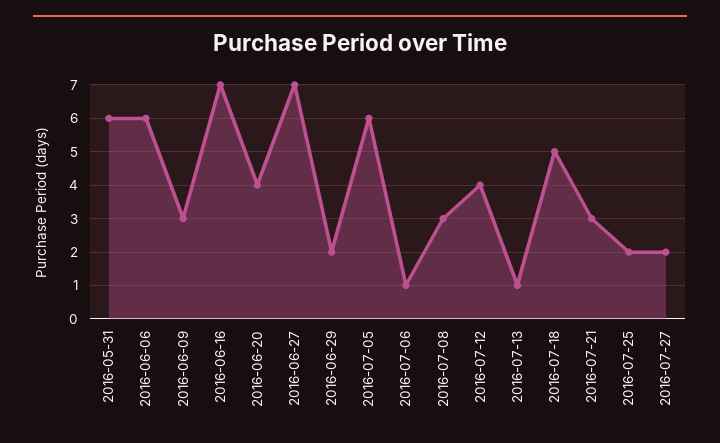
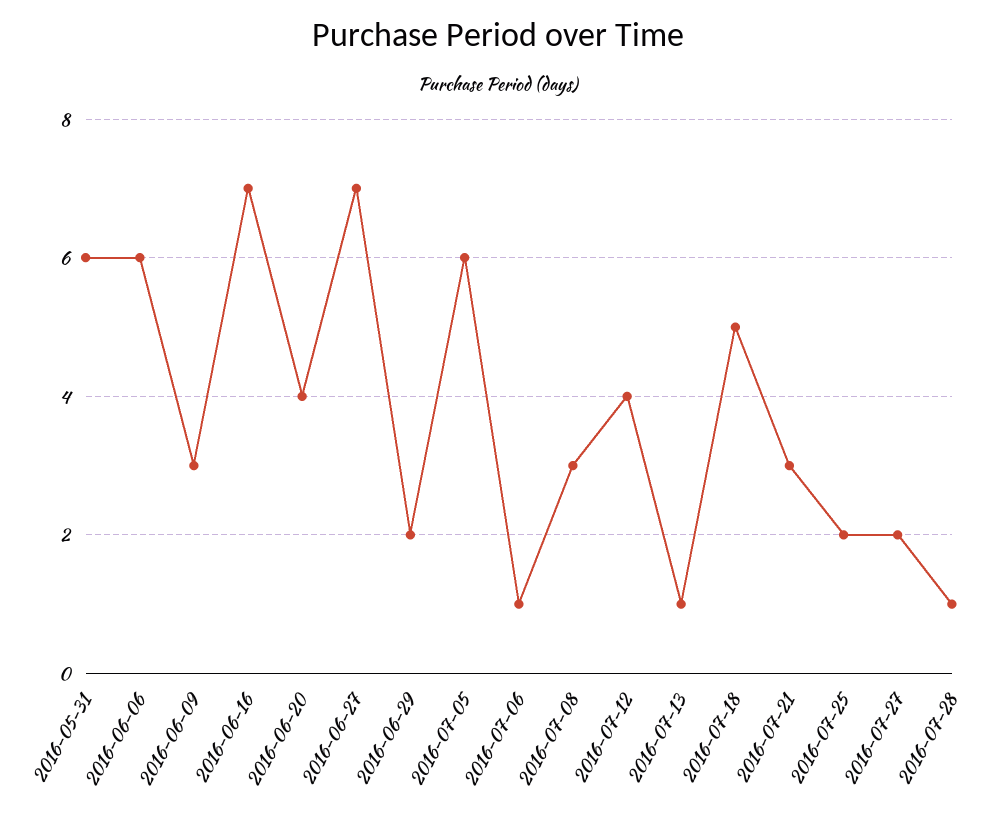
2016-07-28: none -> 1

